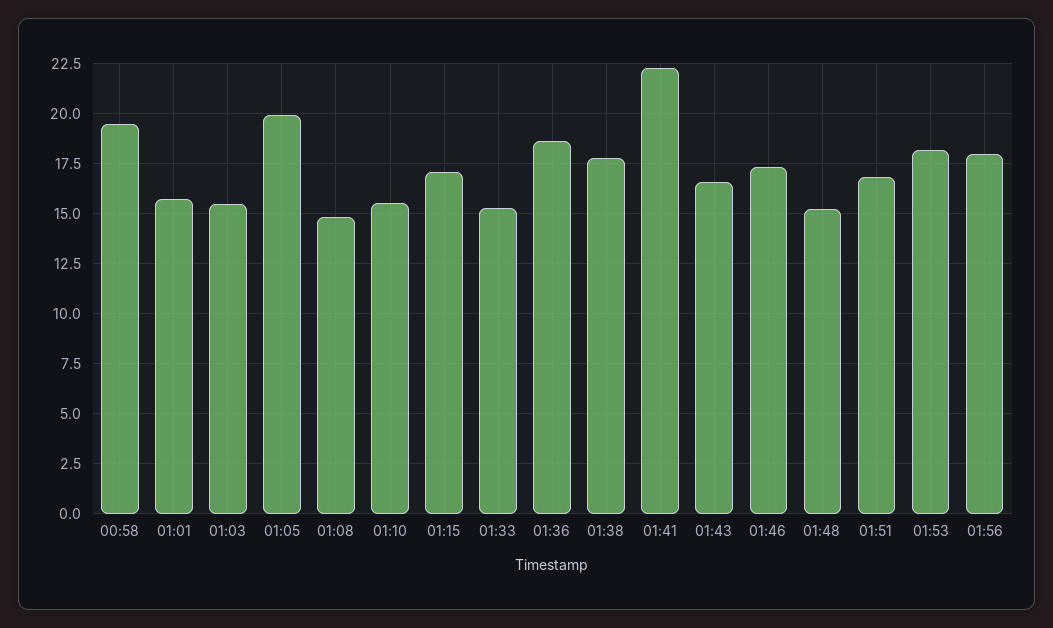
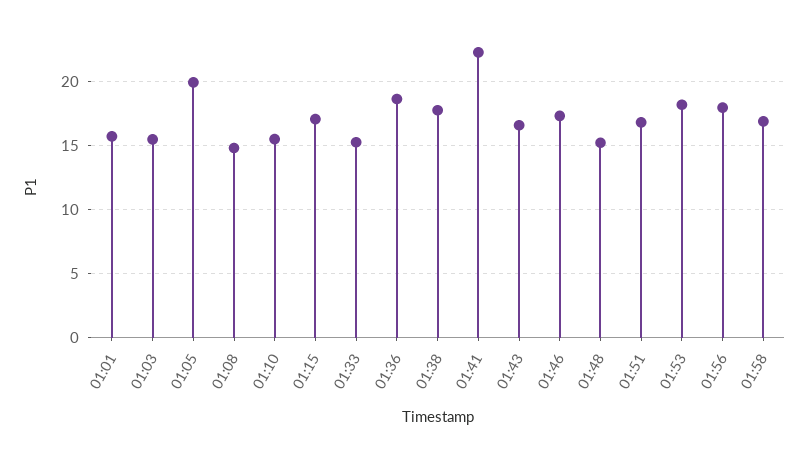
00:58: 19.5 -> none
01:58: none -> 17

